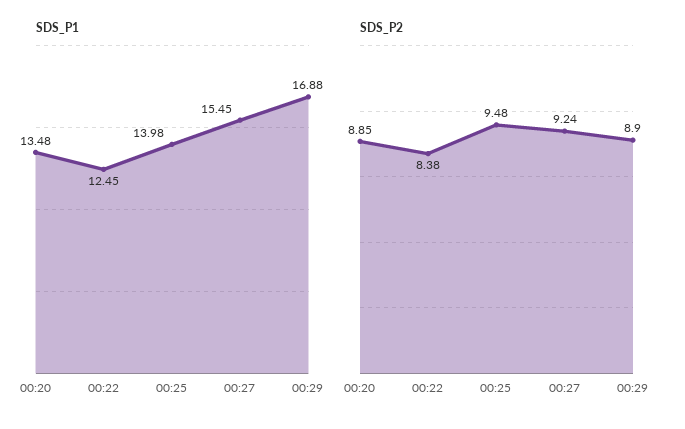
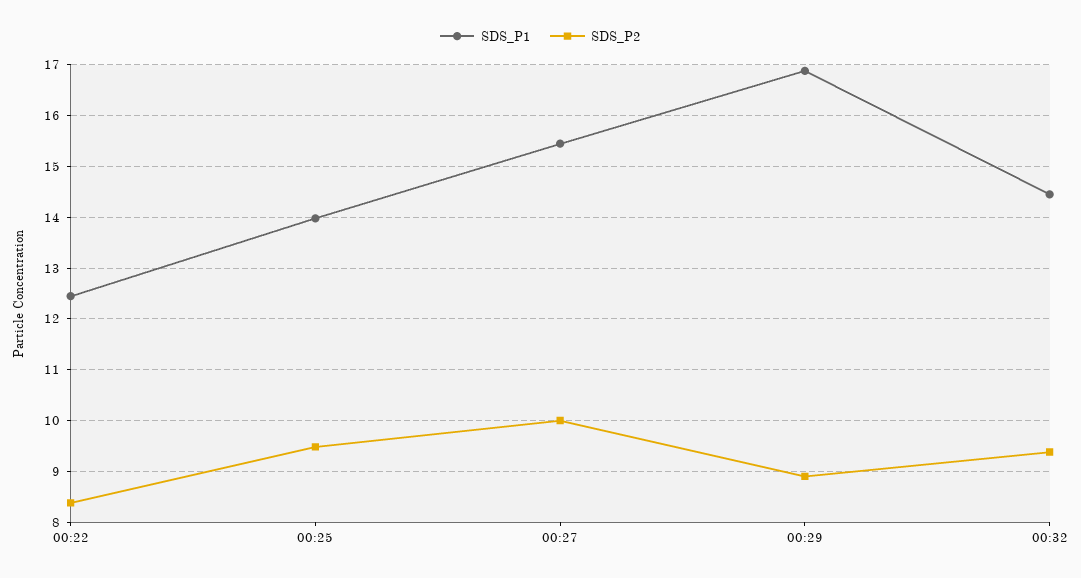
SDS_P1, 00:20: 13.48 -> none
SDS_P2, 00:20: 8.85 -> none
SDS_P2, 00:27: 9.24 -> 10
SDS_P1, 00:32: none -> 14.4
SDS_P2, 00:32: none -> 9.4

